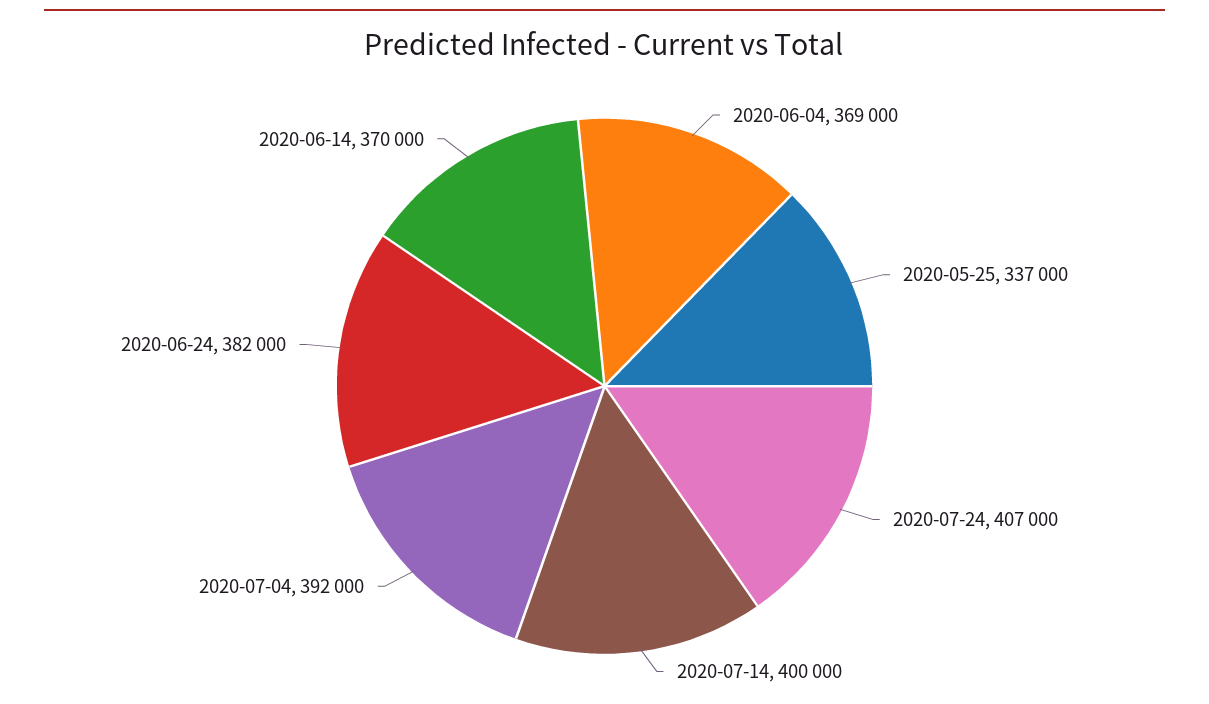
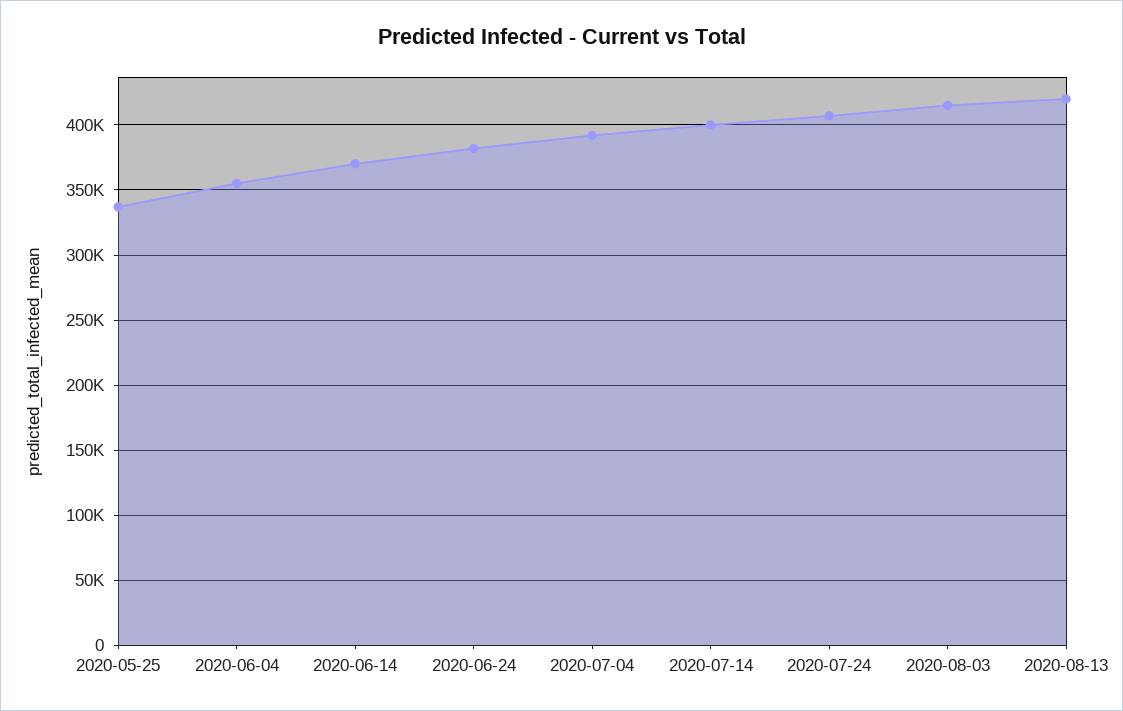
2020-06-04: 369000 -> 355000
2020-08-03: none -> 415000
2020-08-13: none -> 420000

